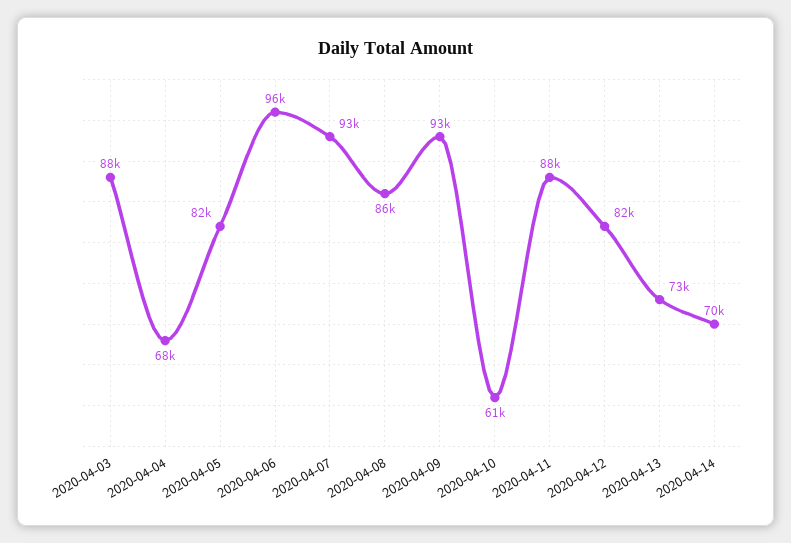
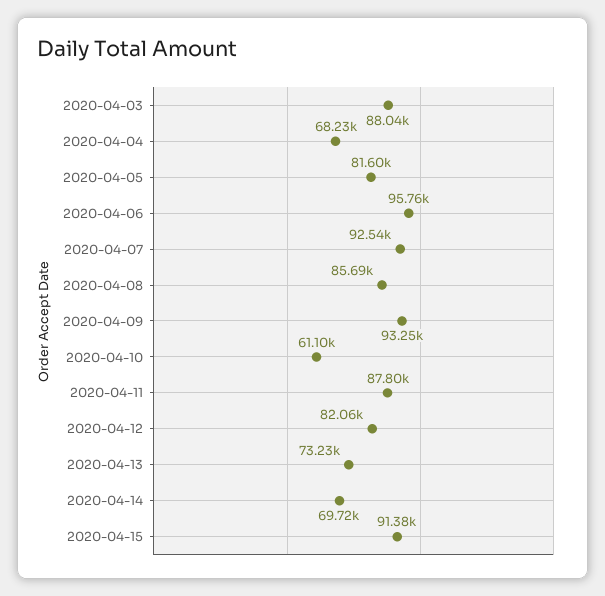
2020-04-15: none -> 91380

